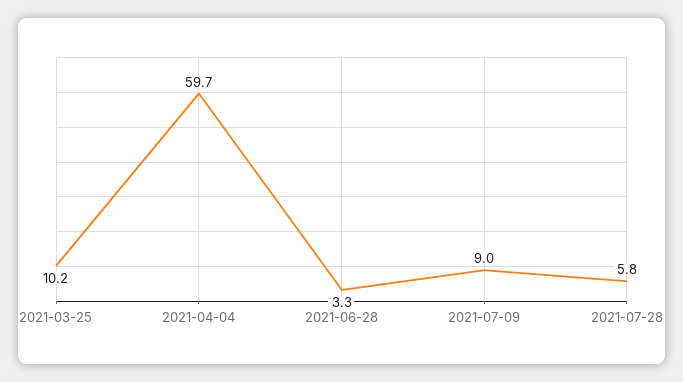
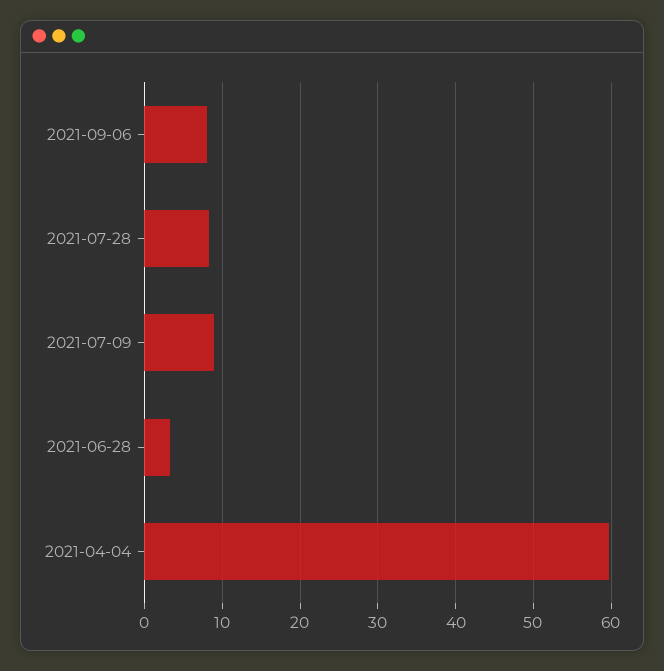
2021-03-25: 10.2 -> none
2021-07-28: 5.8 -> 8
2021-09-06: none -> 8

